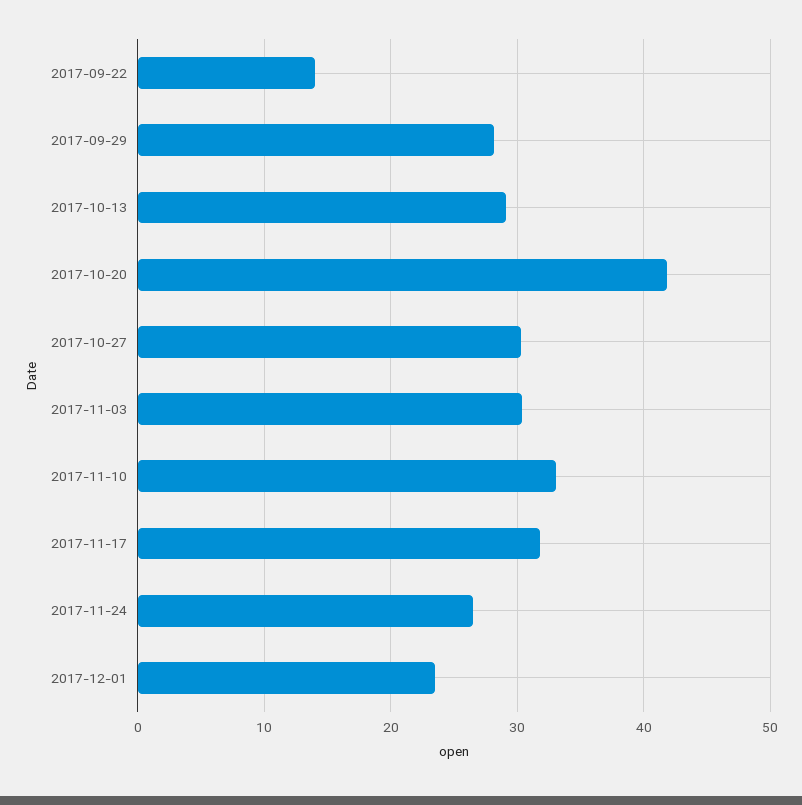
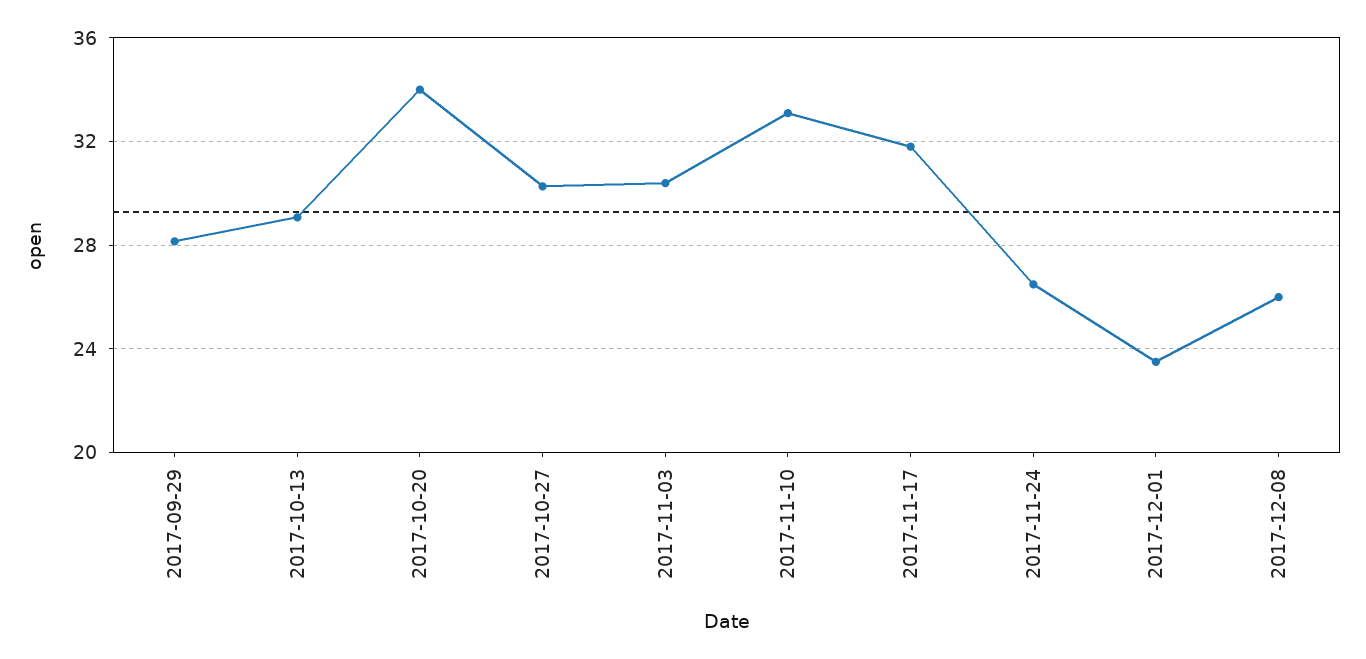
2017-09-22: 14 -> none
2017-10-20: 42 -> 34
2017-12-08: none -> 26

